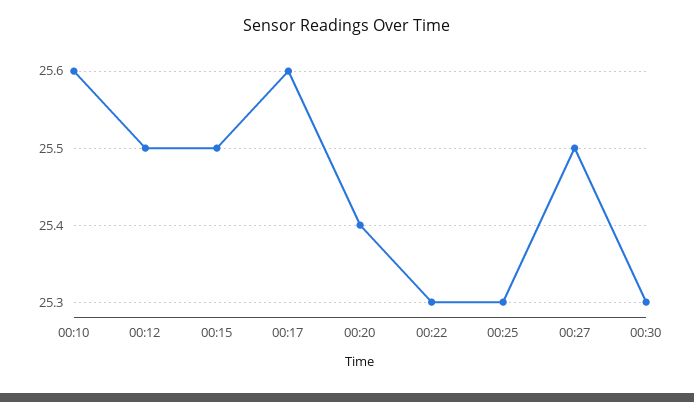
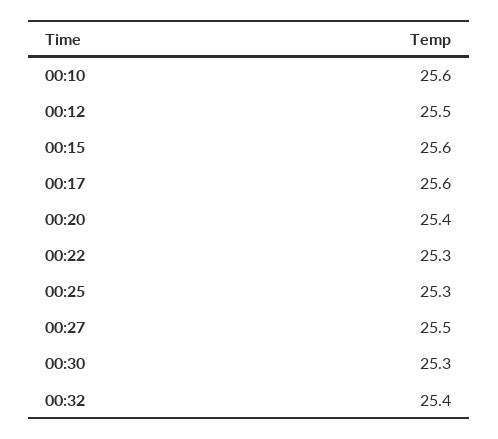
00:15: 25.5 -> 25.6
00:32: none -> 25.4

